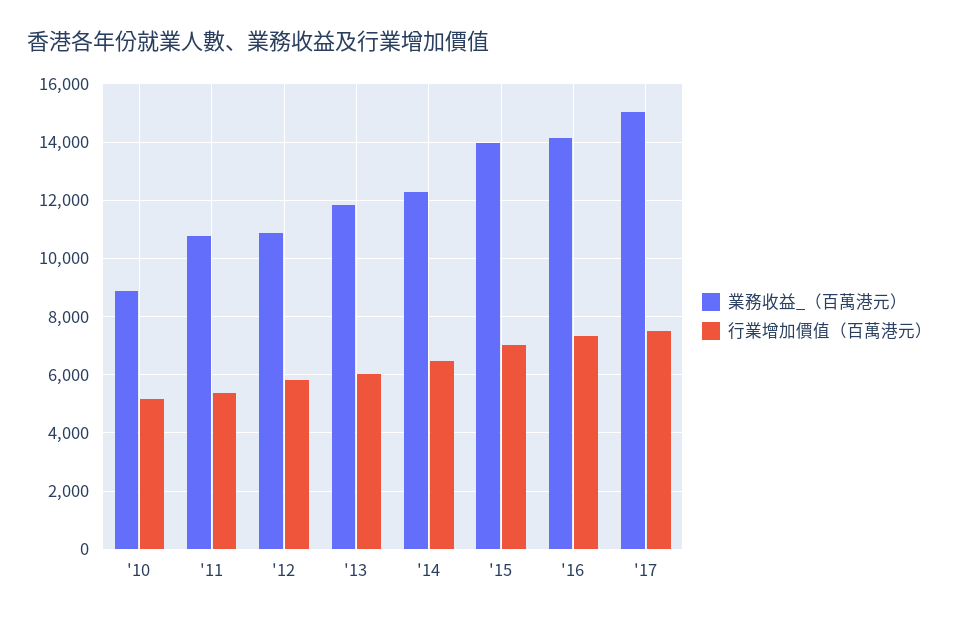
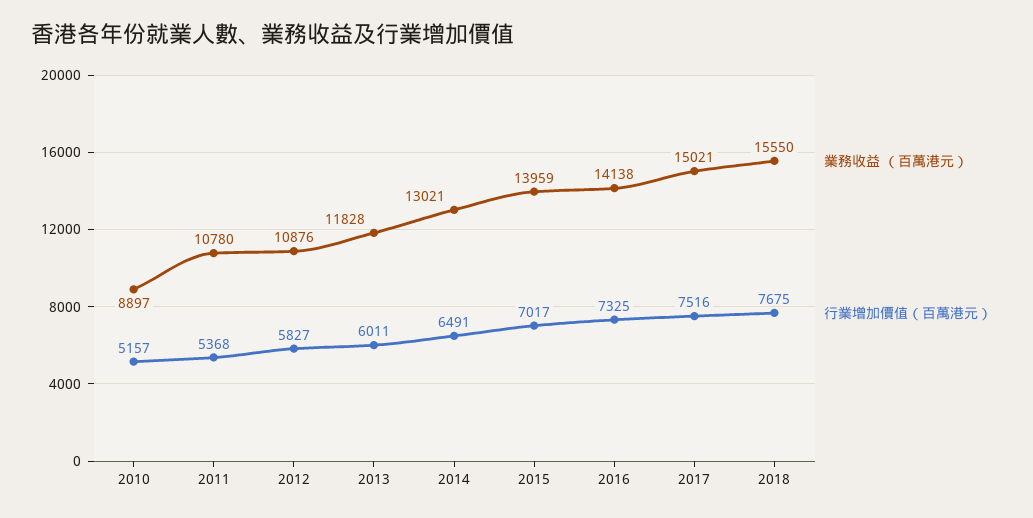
業務收益_（百萬港元）, '14: 12250 -> 13021
業務收益_（百萬港元）, 2018: none -> 15550
行業增加價值（百萬港元）, 2018: none -> 7675

